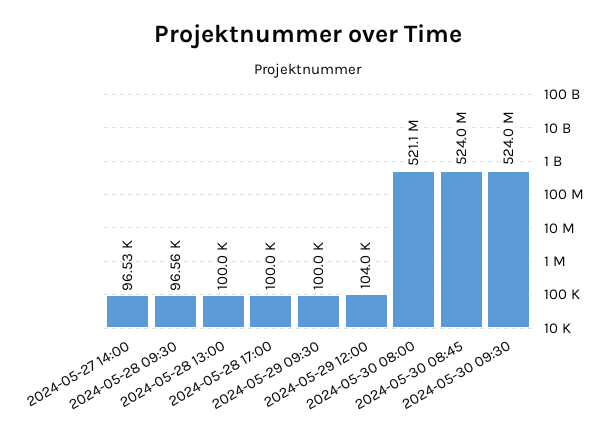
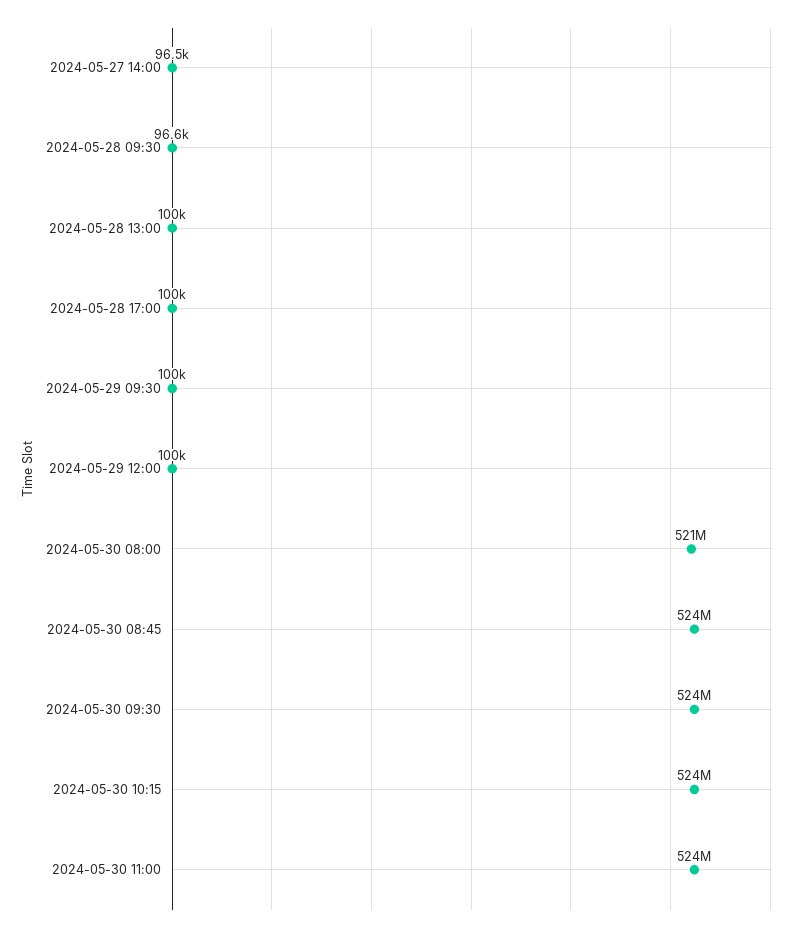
2024-05-29 12:00: 104000 -> 100000
2024-05-30 10:15: none -> 524000000
2024-05-30 11:00: none -> 524000000

